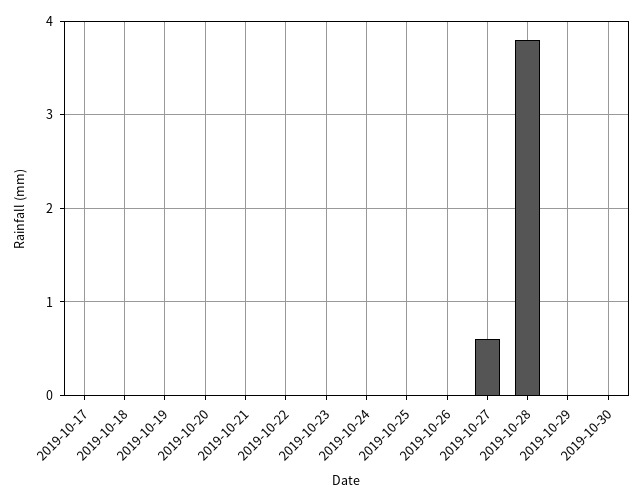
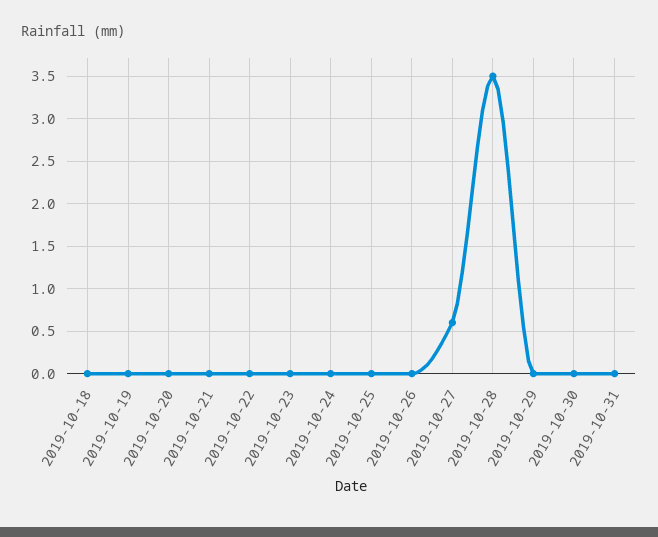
2019-10-17: 0 -> none
2019-10-28: 3.8 -> 3.5
2019-10-31: none -> 0

